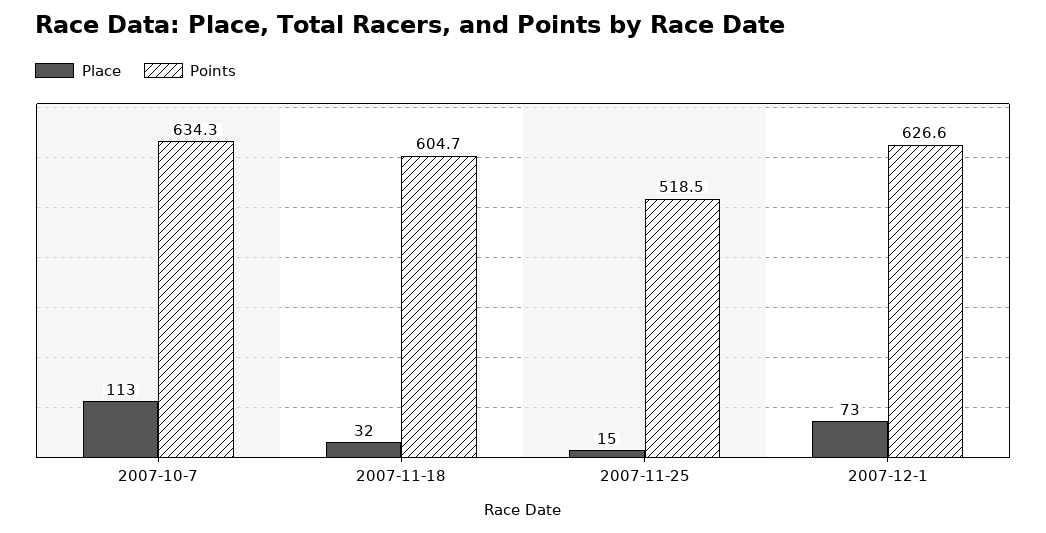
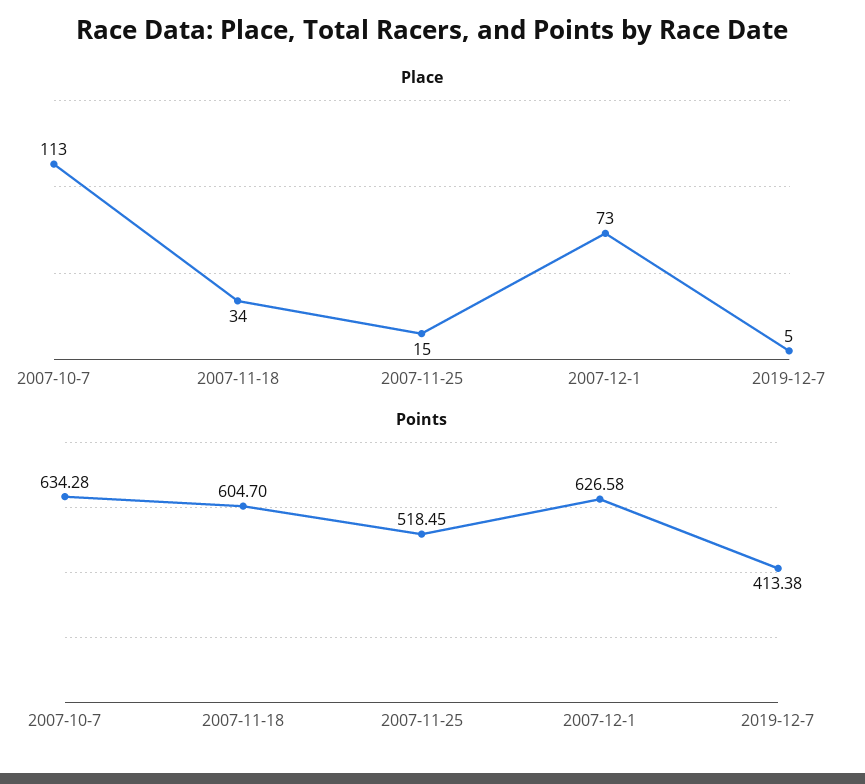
Place, 2007-11-18: 32 -> 34
Place, 2019-12-7: none -> 5
Points, 2019-12-7: none -> 413.38

